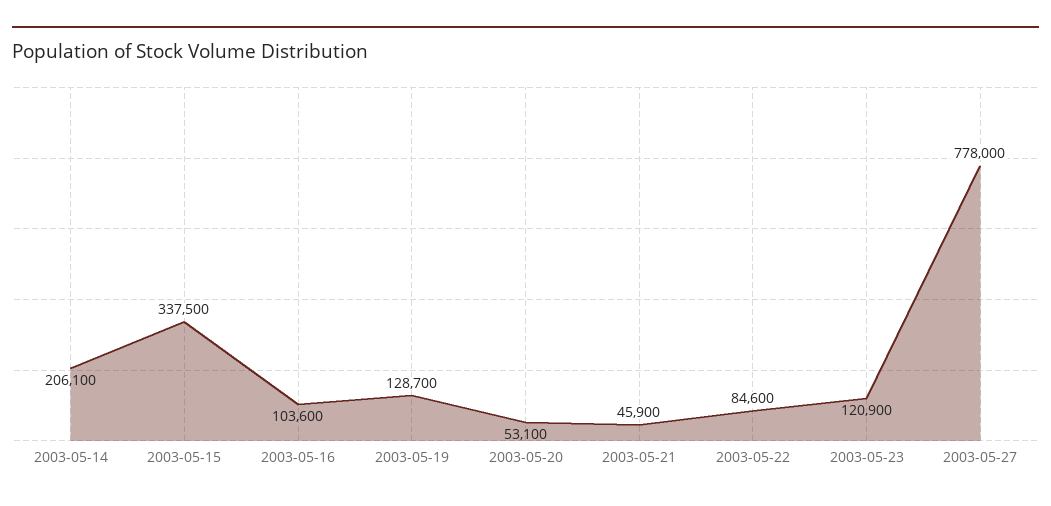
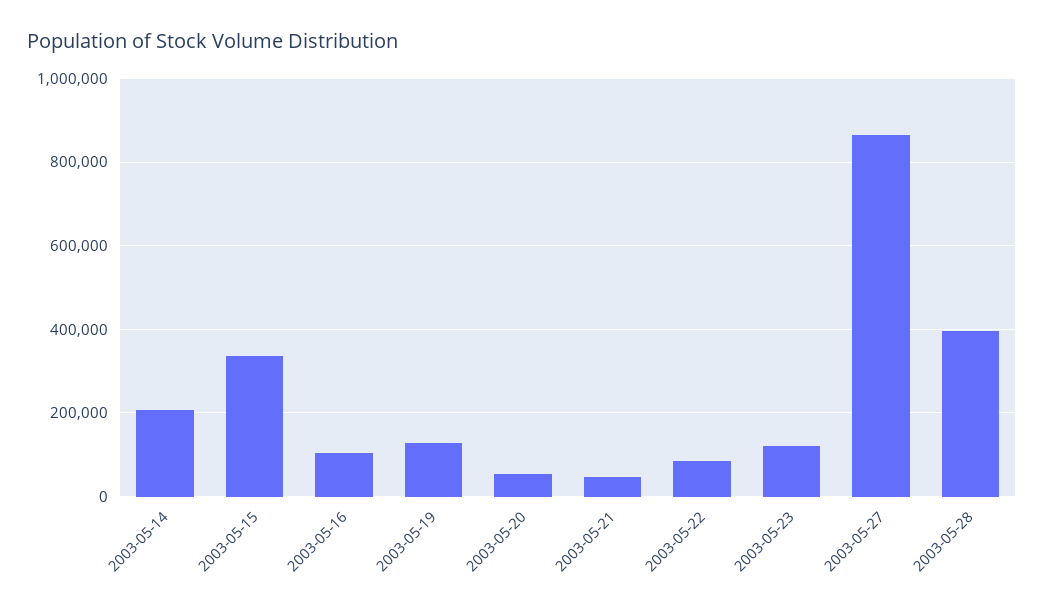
2003-05-27: 778000 -> 860000
2003-05-28: none -> 400000

